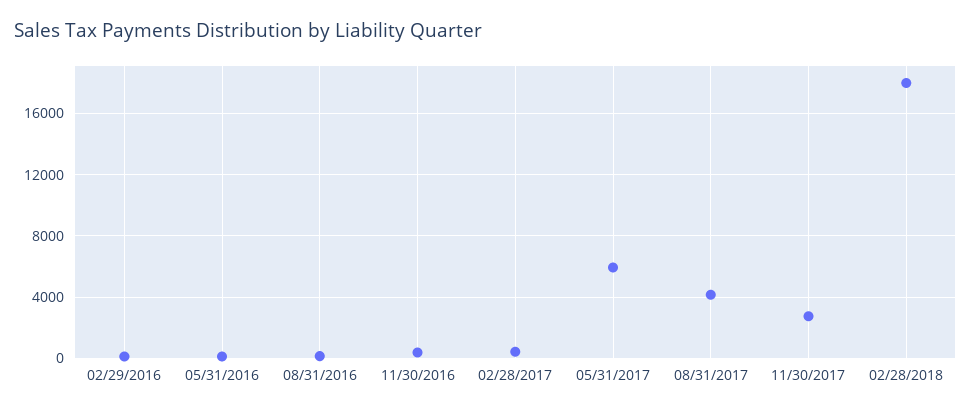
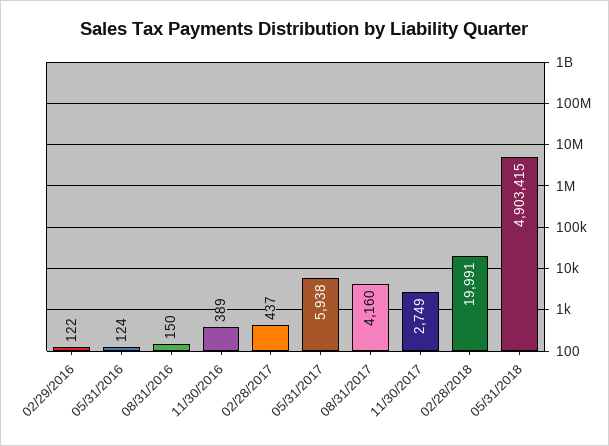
02/28/2018: 18000 -> 19991
05/31/2018: none -> 4903415

